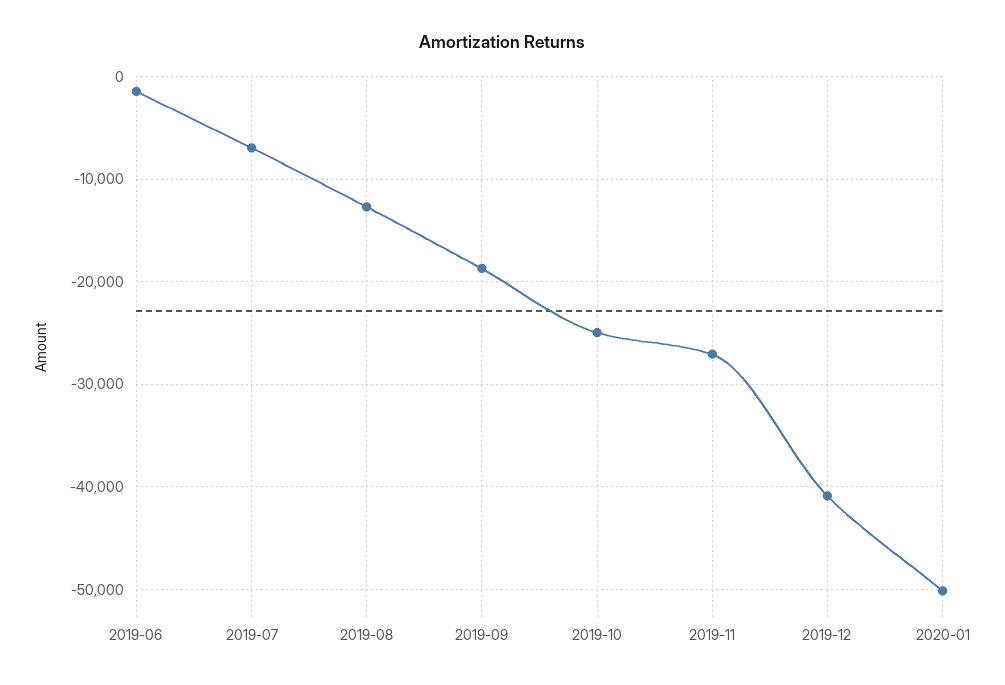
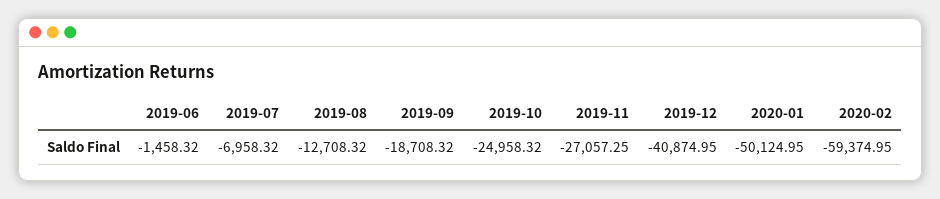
2020-02: none -> -59374.95

